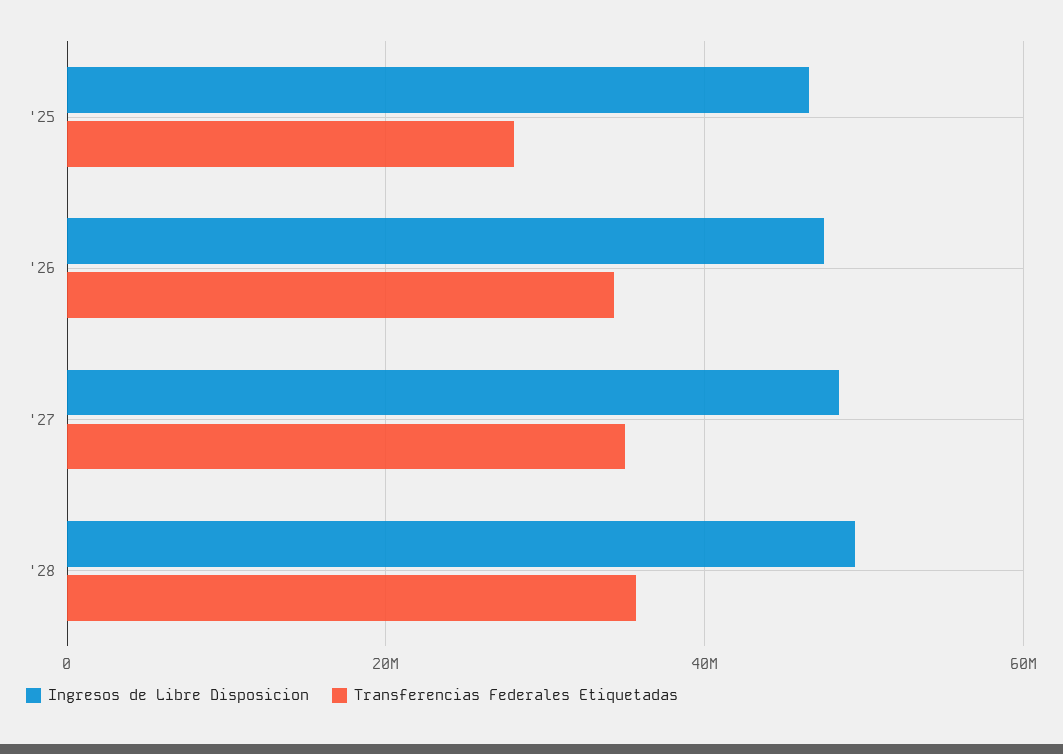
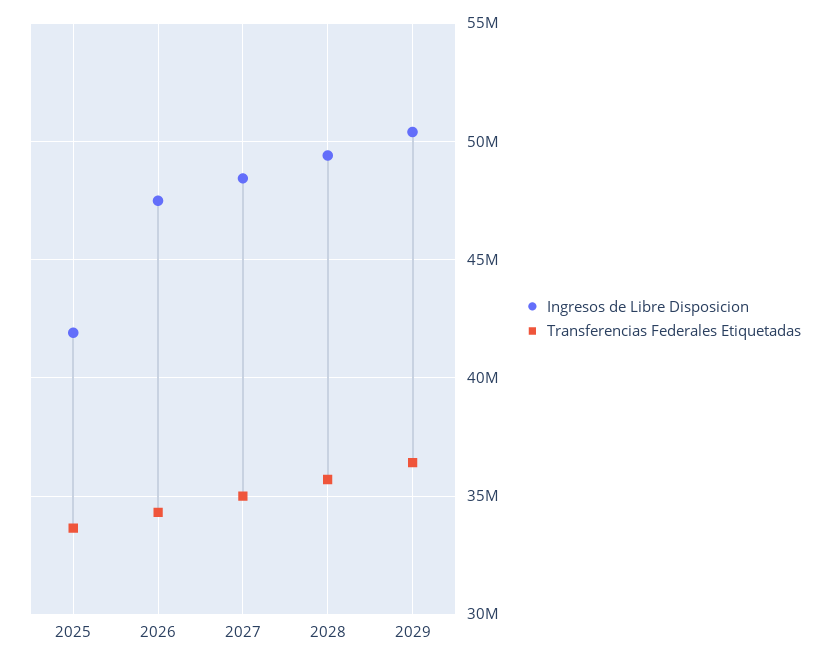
Ingresos de Libre Disposicion, '25: 46000000 -> 42000000
Transferencias Federales Etiquetadas, '25: 28000000 -> 33500000
Ingresos de Libre Disposicion, 2029: none -> 50500000
Transferencias Federales Etiquetadas, 2029: none -> 36500000

